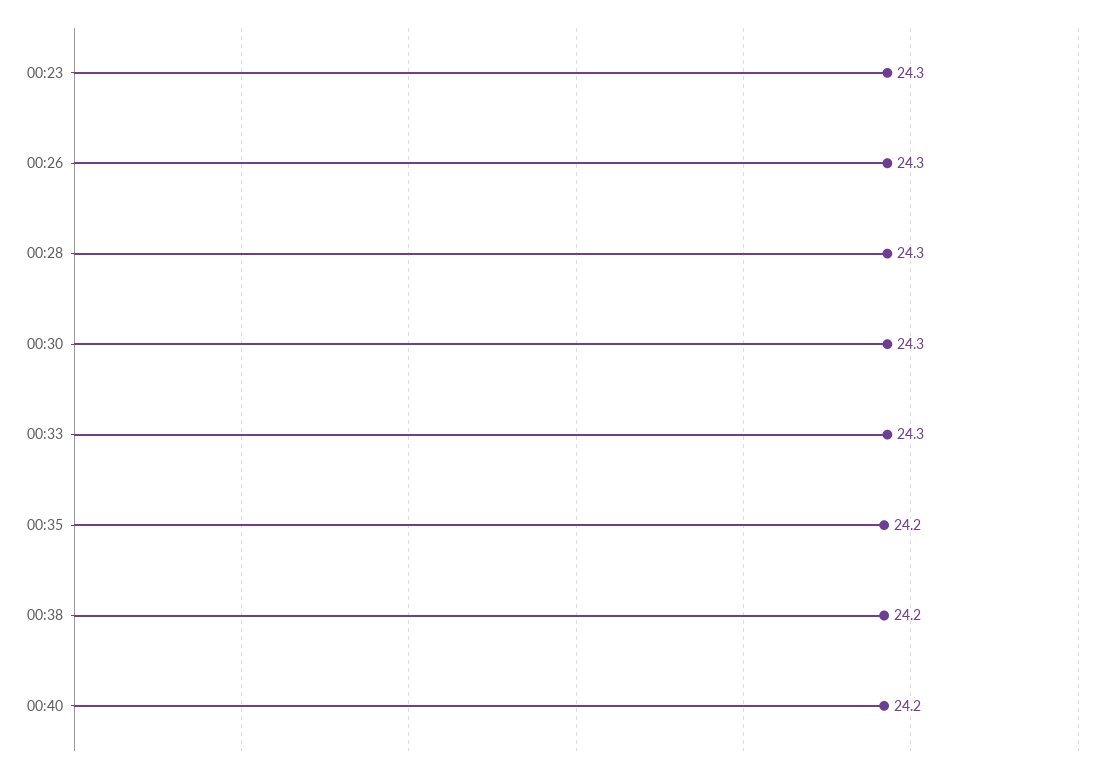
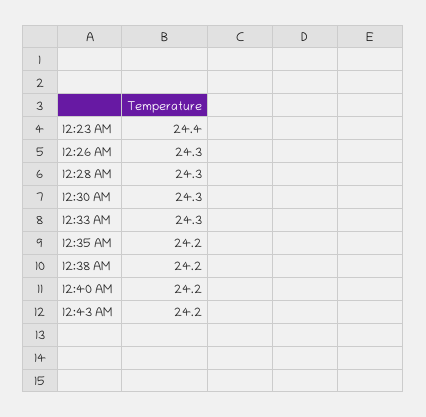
00:23: 24.3 -> 24.4
12:43 AM: none -> 24.2

